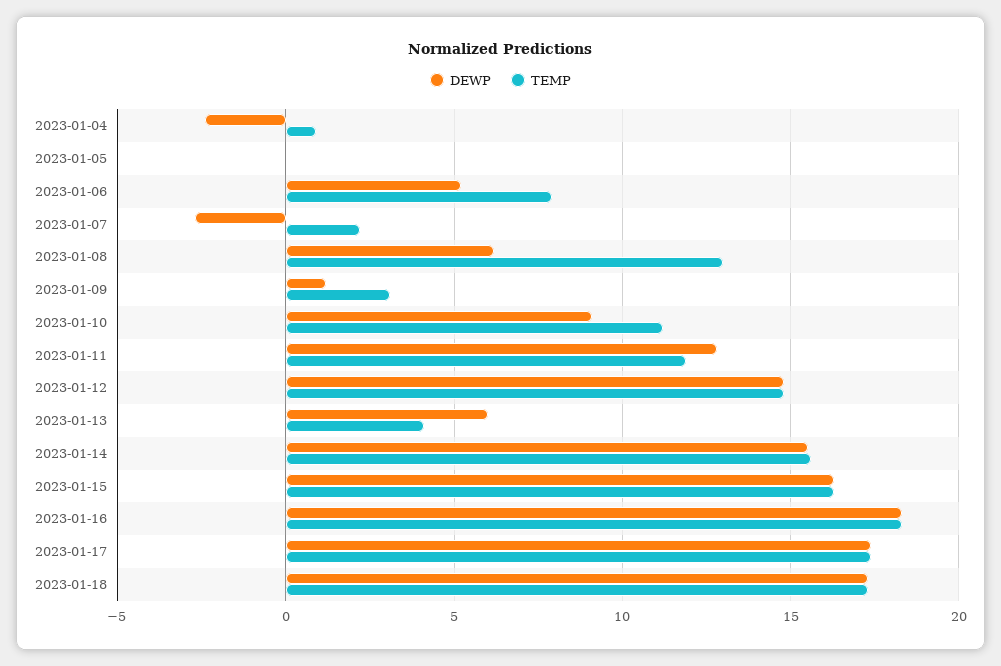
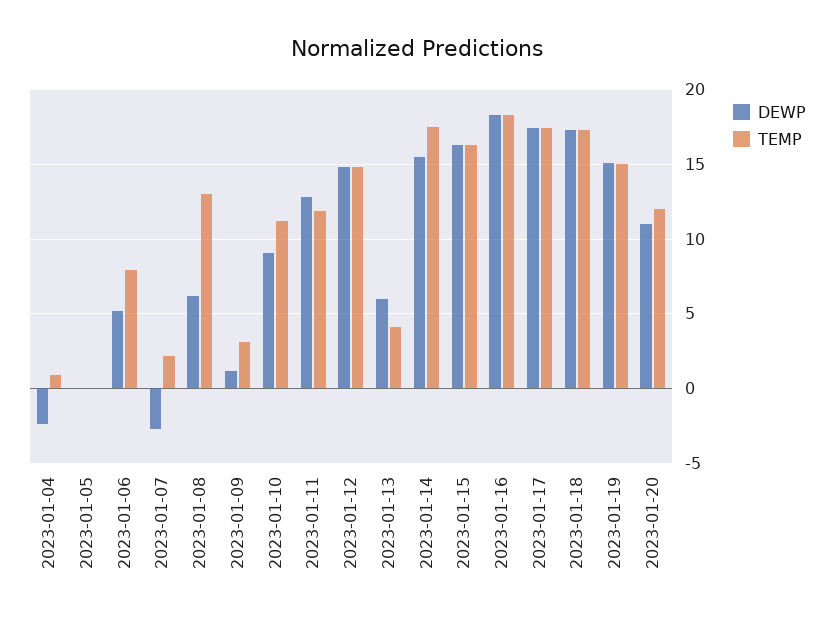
TEMP, 2023-01-14: 15.5 -> 17.5
DEWP, 2023-01-19: none -> 15
TEMP, 2023-01-19: none -> 15
DEWP, 2023-01-20: none -> 11
TEMP, 2023-01-20: none -> 12

